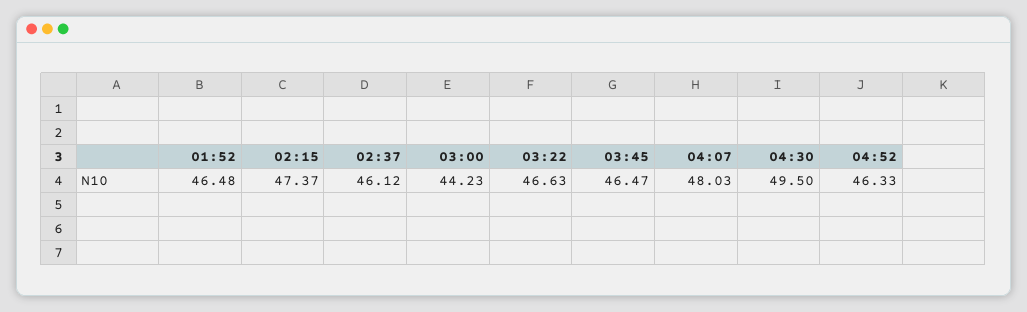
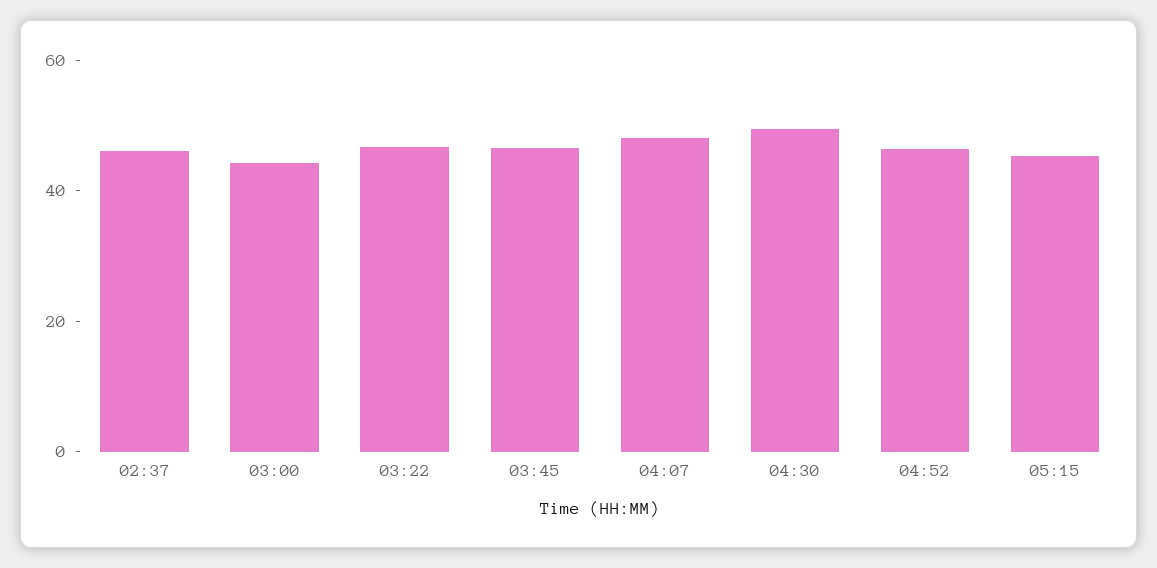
01:52: 46.48 -> none
02:15: 47.37 -> none
05:15: none -> 45

